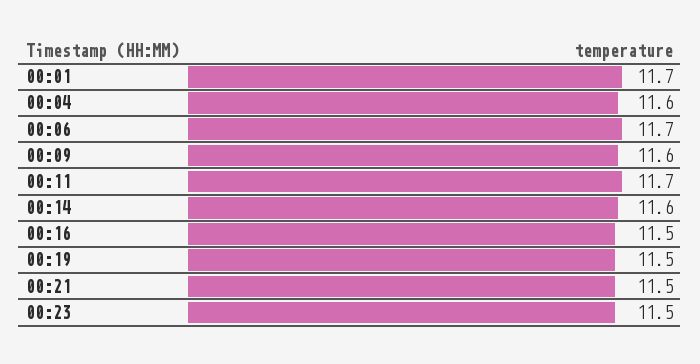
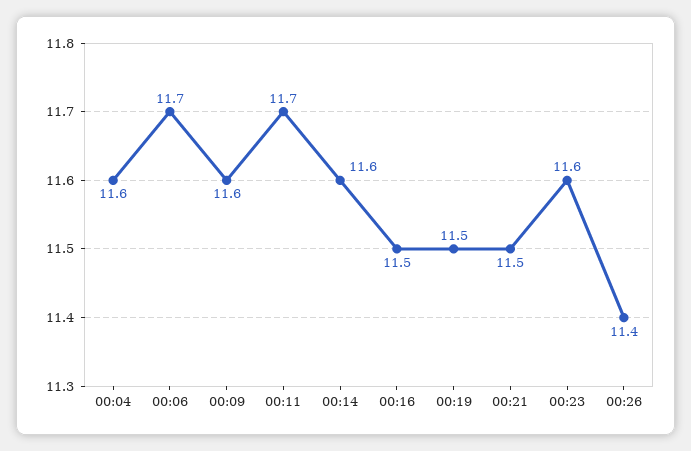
00:01: 11.7 -> none
00:23: 11.5 -> 11.6
00:26: none -> 11.4

